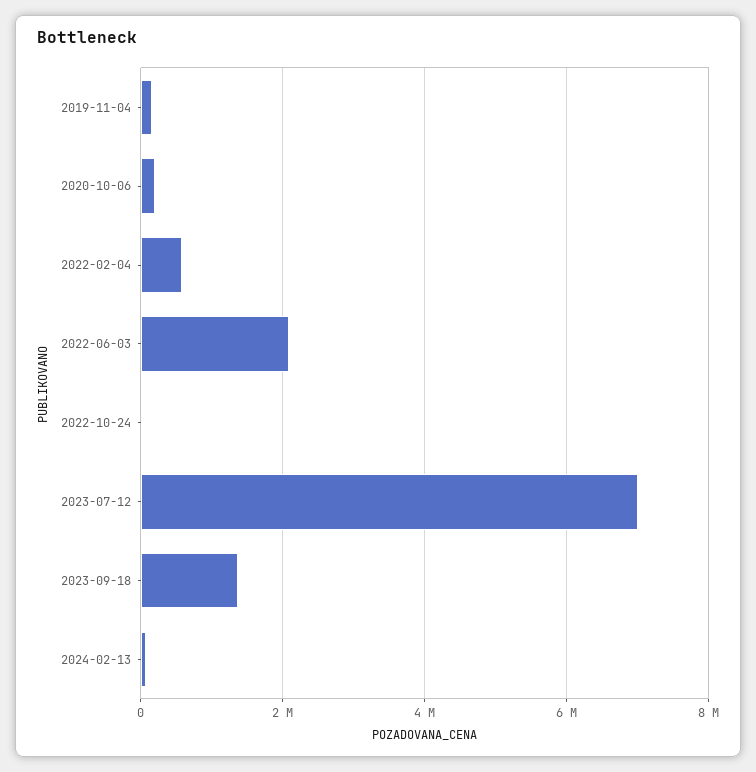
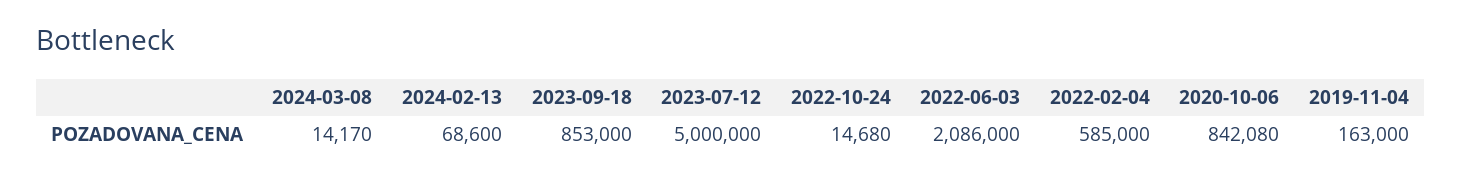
2020-10-06: 200000 -> 842080
2023-07-12: 7000000 -> 5000000
2023-09-18: 1400000 -> 853000
2024-03-08: none -> 14170

